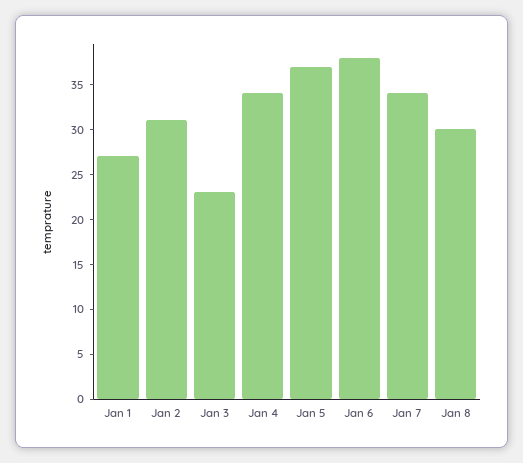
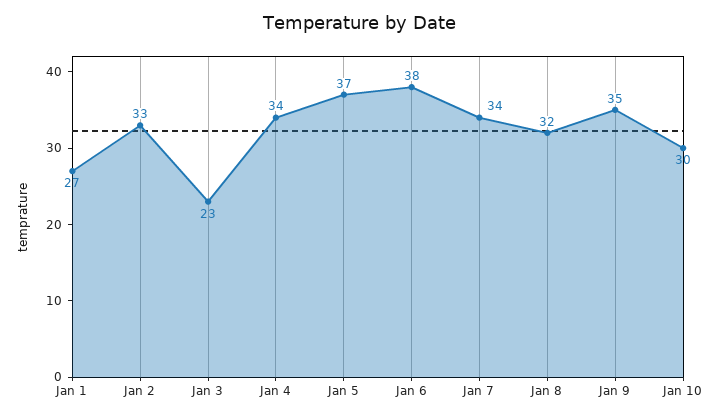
Jan 2: 31 -> 33
Jan 8: 30 -> 32
Jan 9: none -> 35
Jan 10: none -> 30

